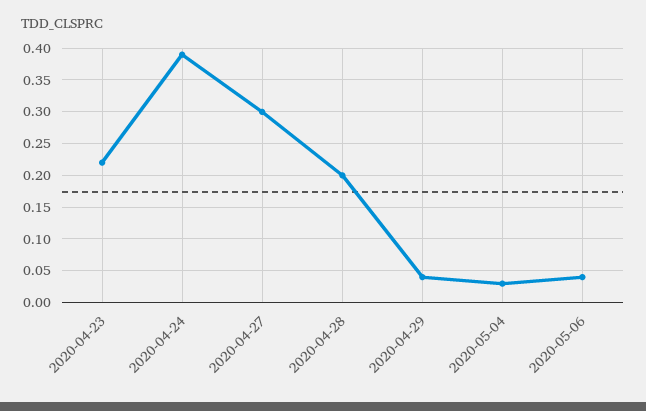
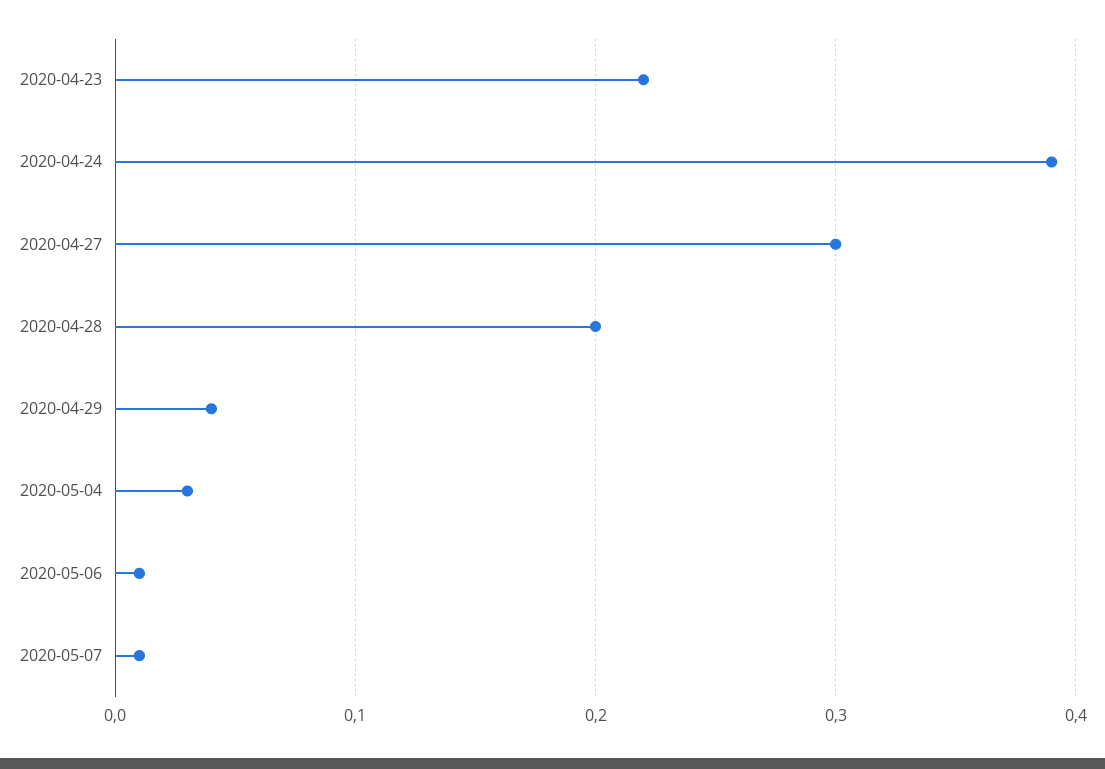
2020-05-06: 0.04 -> 0.01
2020-05-07: none -> 0.01

